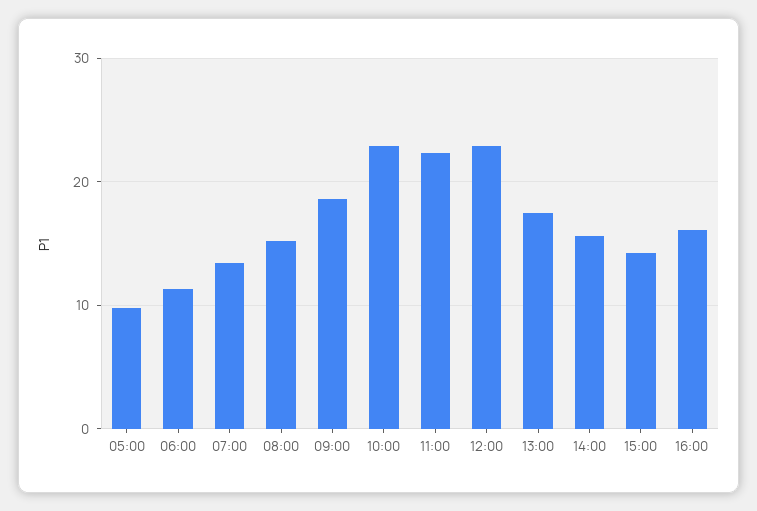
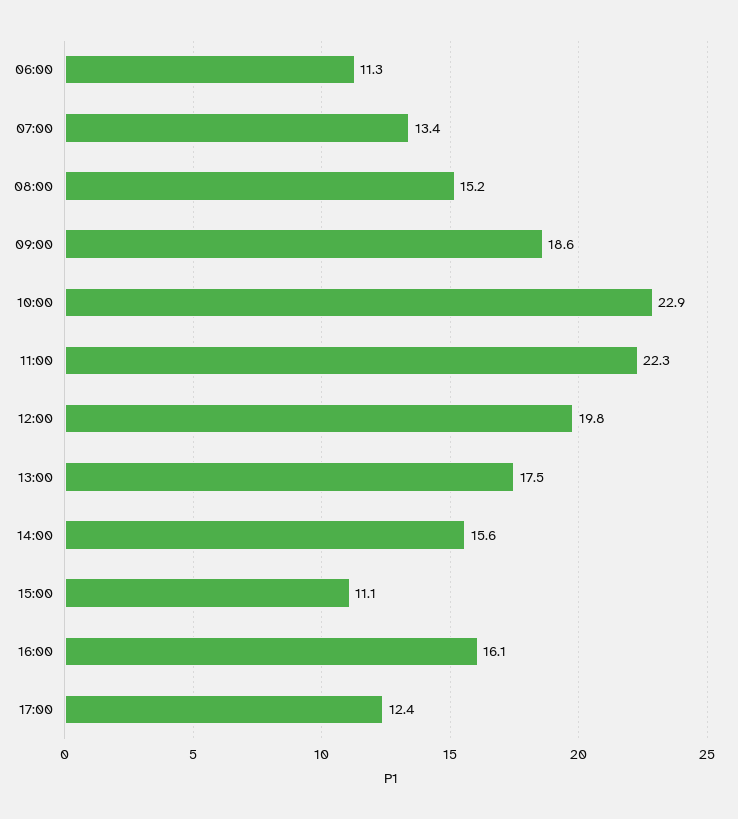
05:00: 10 -> none
12:00: 23 -> 19.8
15:00: 14 -> 11.1
17:00: none -> 12.4

